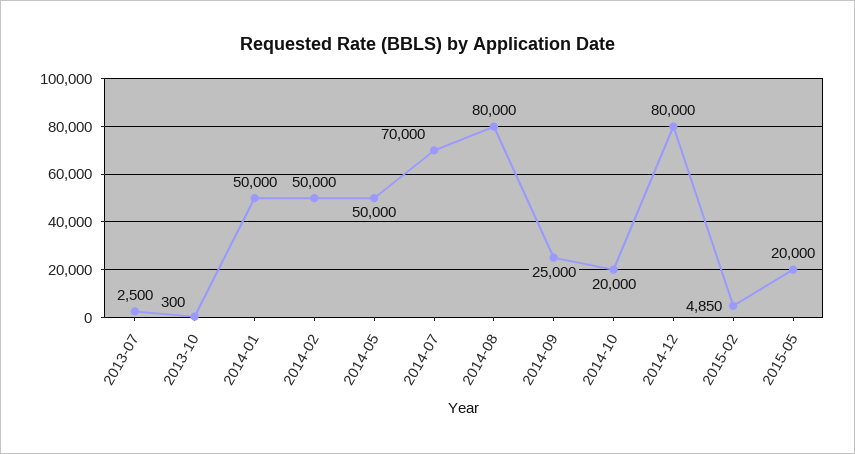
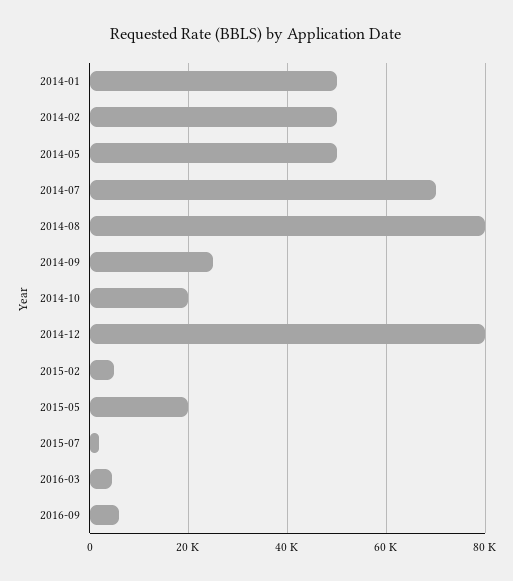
2013-07: 2500 -> none
2013-10: 300 -> none
2015-07: none -> 2000
2016-03: none -> 4000
2016-09: none -> 6000

